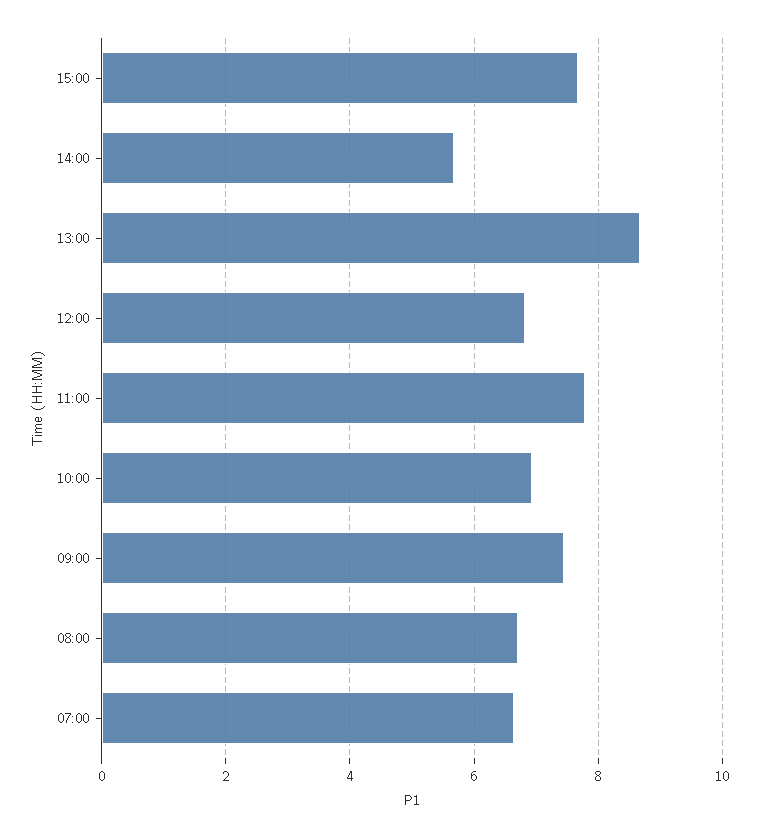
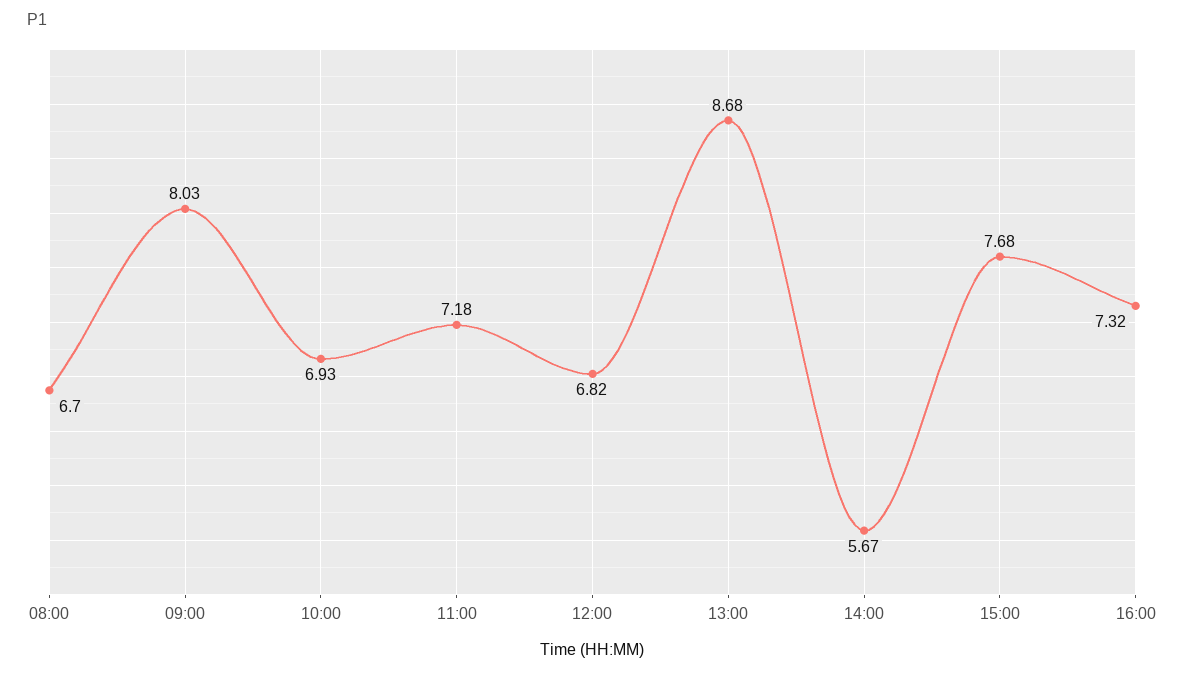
11:00: 7.8 -> 7.18
09:00: 7.4 -> 8.03
07:00: 6.6 -> none
16:00: none -> 7.32

